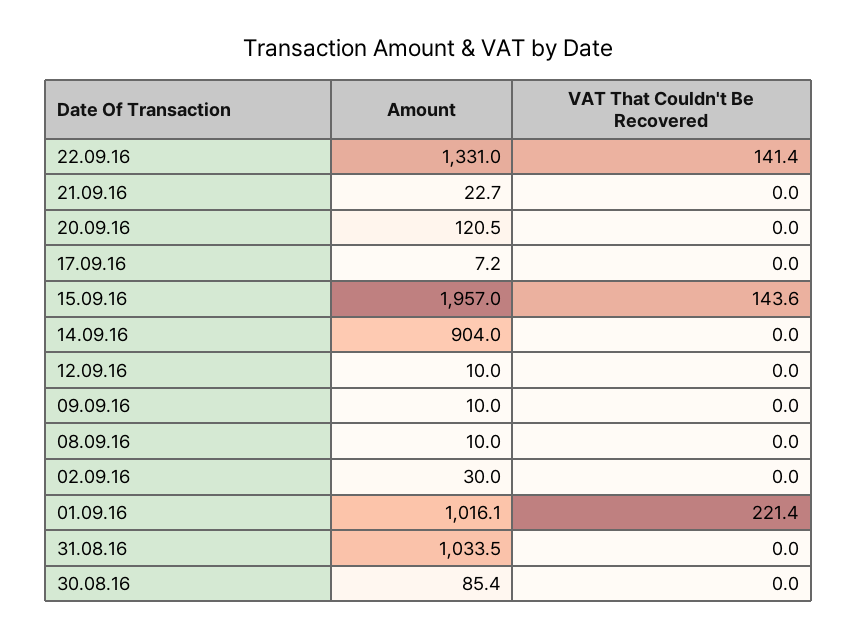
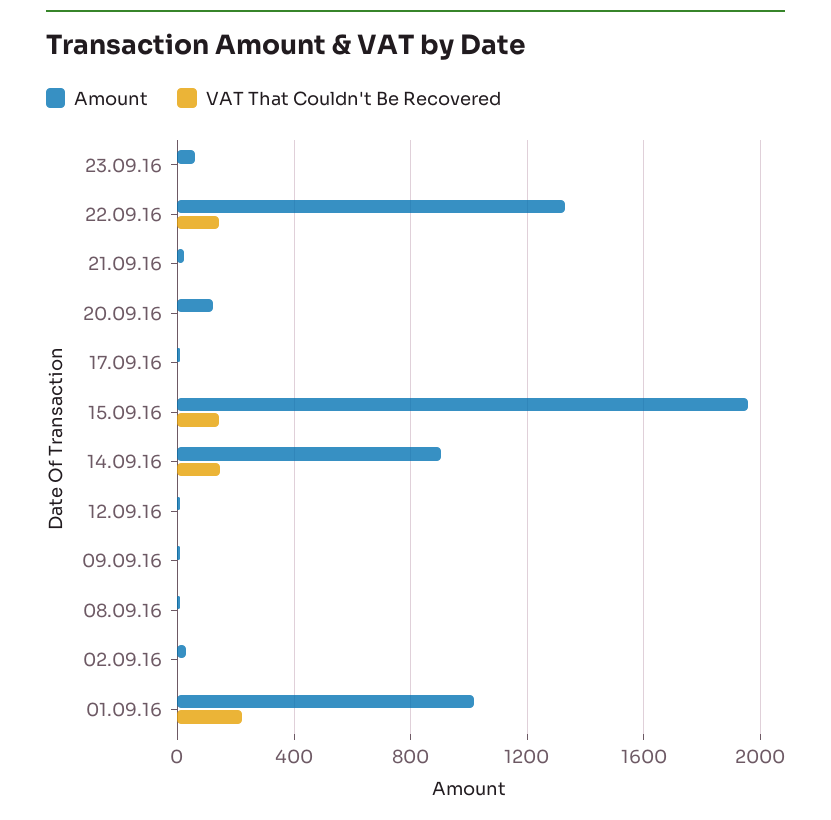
VAT That Couldn't Be Recovered, 14.09.16: 0 -> 150
Amount, 31.08.16: 1033.5 -> none
VAT That Couldn't Be Recovered, 31.08.16: 0 -> none
Amount, 30.08.16: 85.4 -> none
VAT That Couldn't Be Recovered, 30.08.16: 0 -> none
Amount, 23.09.16: none -> 50
VAT That Couldn't Be Recovered, 23.09.16: none -> 0

